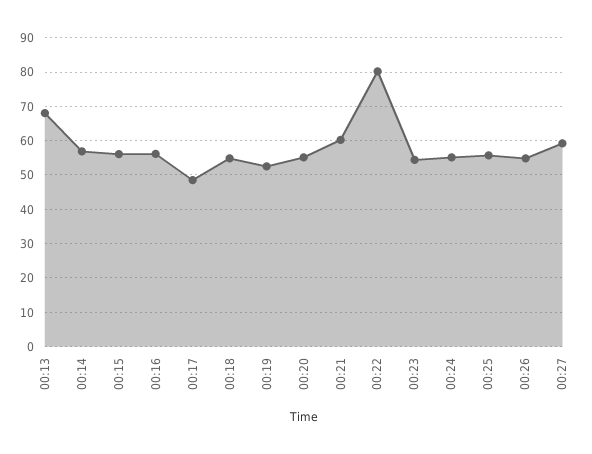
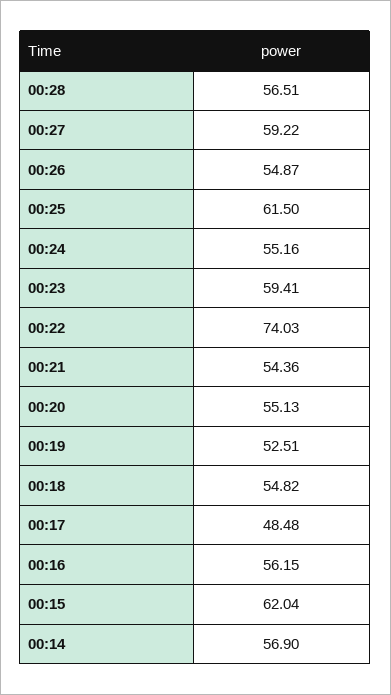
00:13: 68 -> none
00:15: 56 -> 62.04
00:21: 60 -> 54.36
00:22: 80 -> 74.03
00:23: 54 -> 59.41
00:25: 56 -> 61.5
00:28: none -> 56.51

